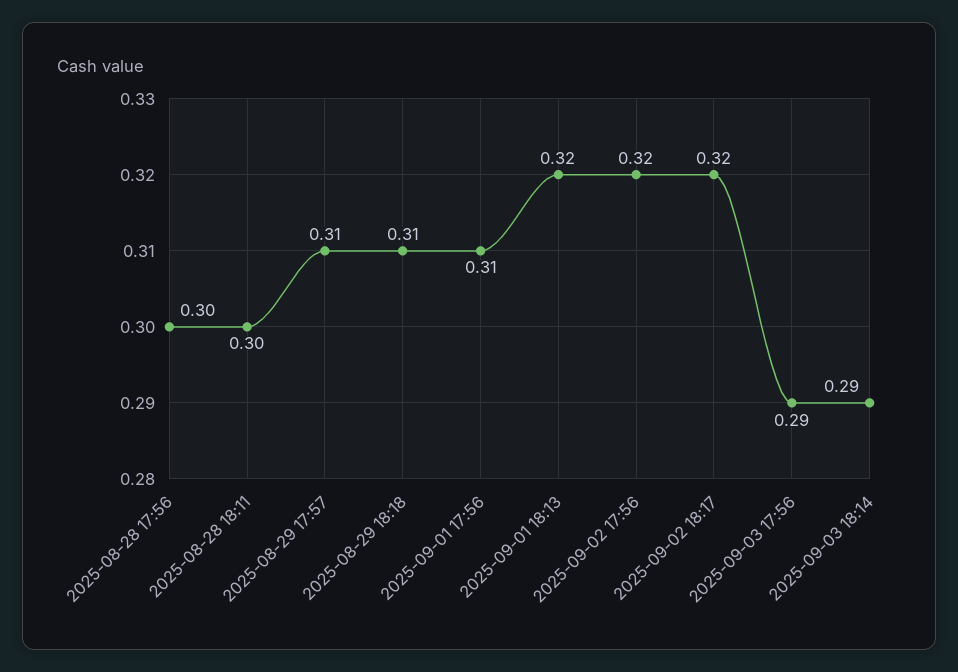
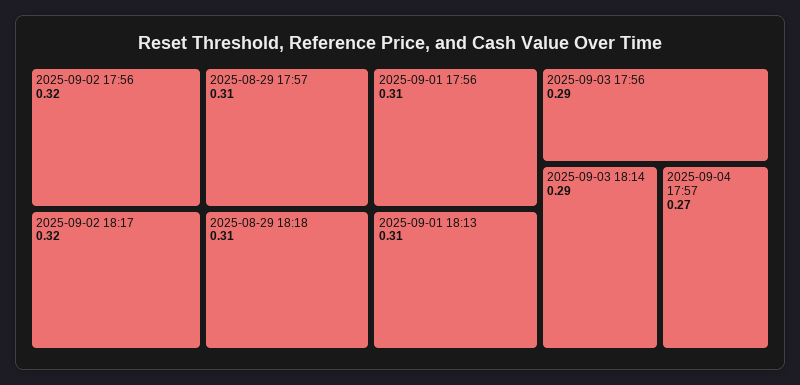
2025-08-28 17:56: 0.3 -> none
2025-08-28 18:11: 0.3 -> none
2025-09-01 18:13: 0.32 -> 0.31
2025-09-04 17:57: none -> 0.27

